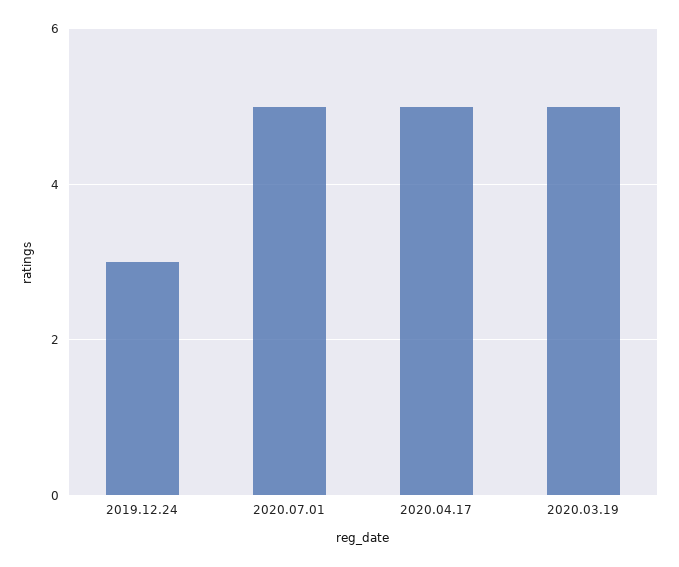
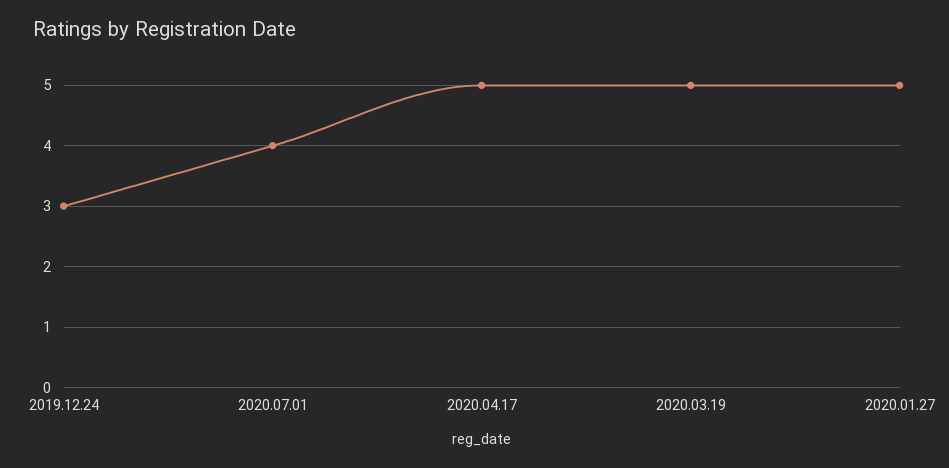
2020.07.01: 5 -> 4
2020.01.27: none -> 5

